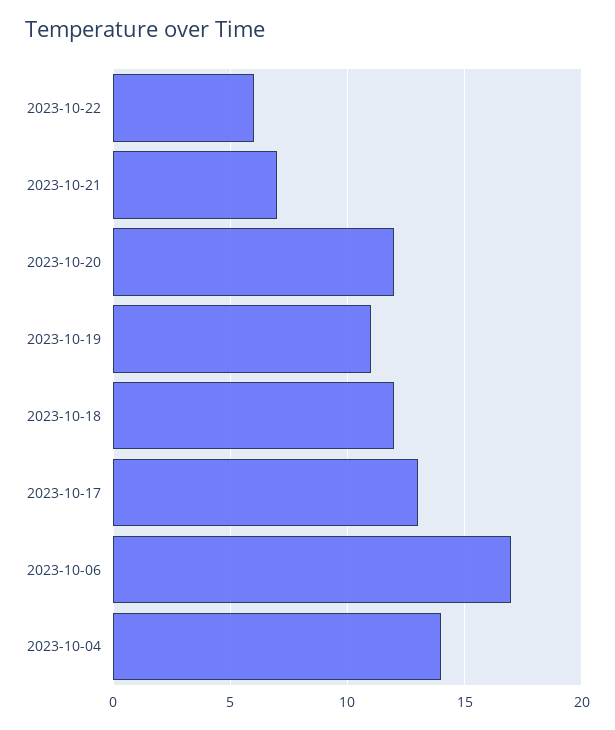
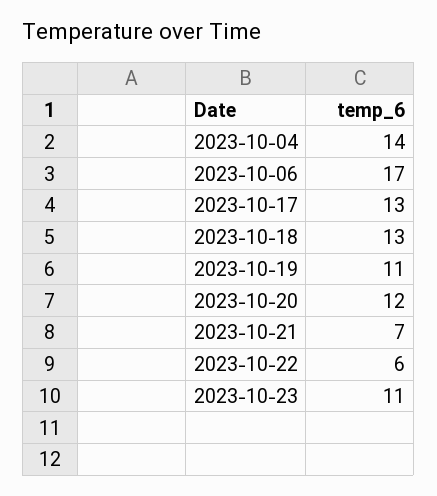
2023-10-18: 12 -> 13
2023-10-23: none -> 11

